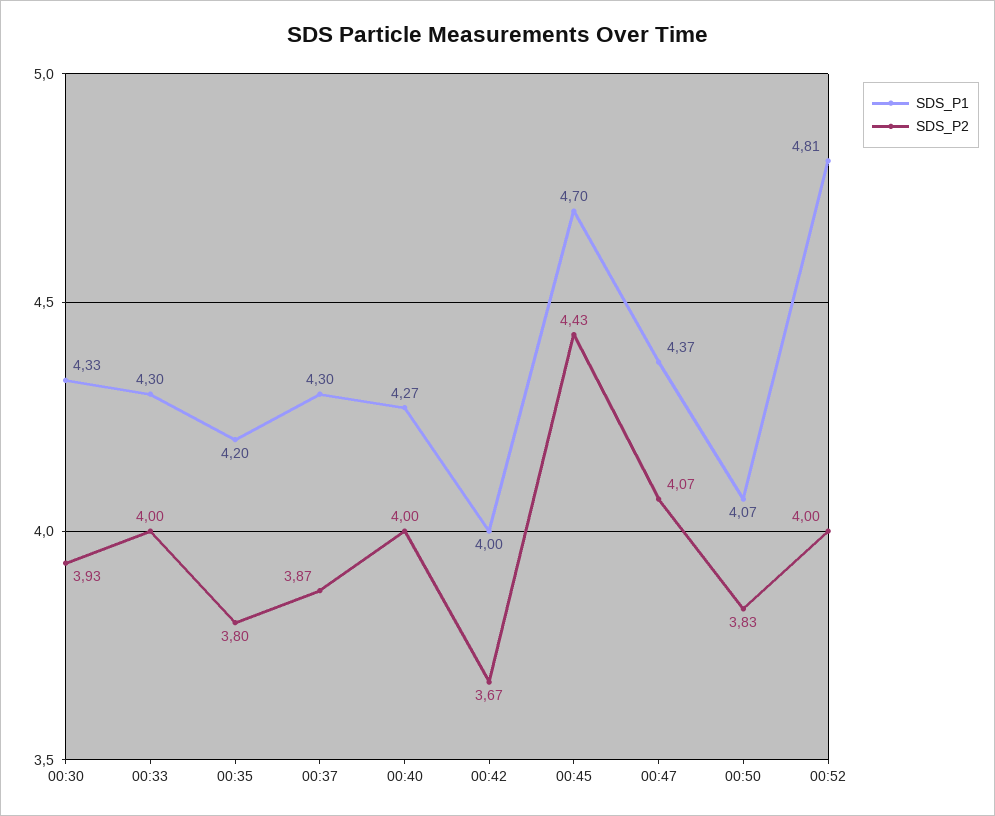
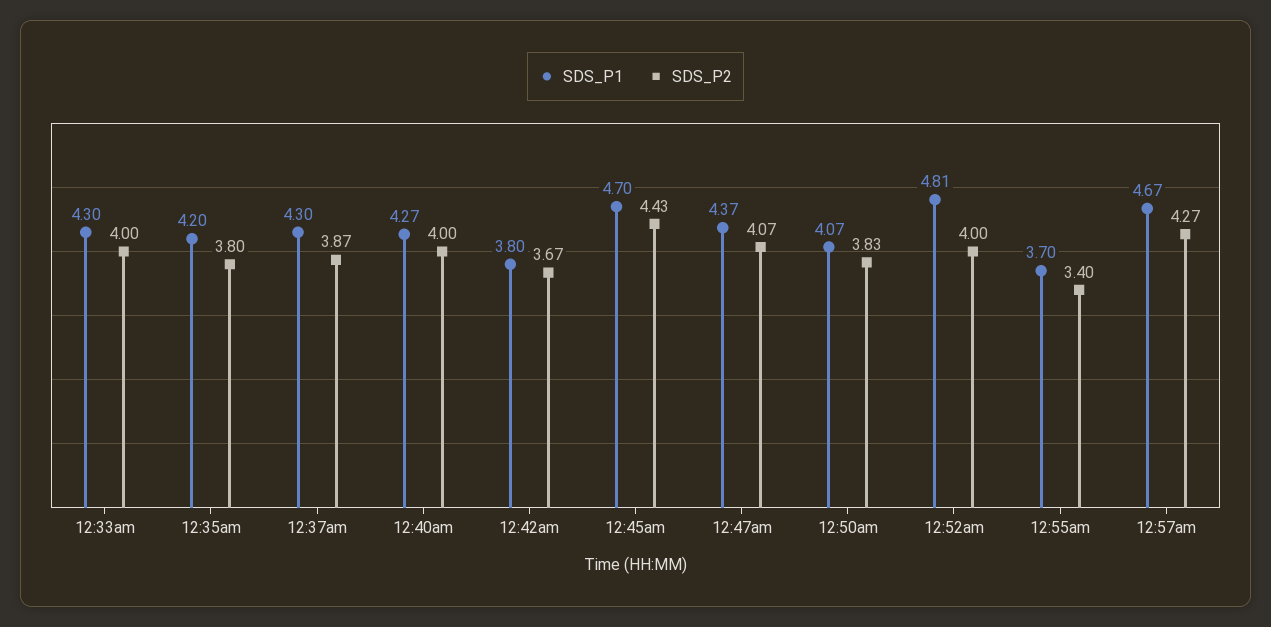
SDS_P1, 00:30: 4.33 -> none
SDS_P2, 00:30: 3.93 -> none
SDS_P1, 00:42: 4 -> 3.8
SDS_P1, 12:55am: none -> 3.7
SDS_P2, 12:55am: none -> 3.4
SDS_P1, 12:57am: none -> 4.67
SDS_P2, 12:57am: none -> 4.27

